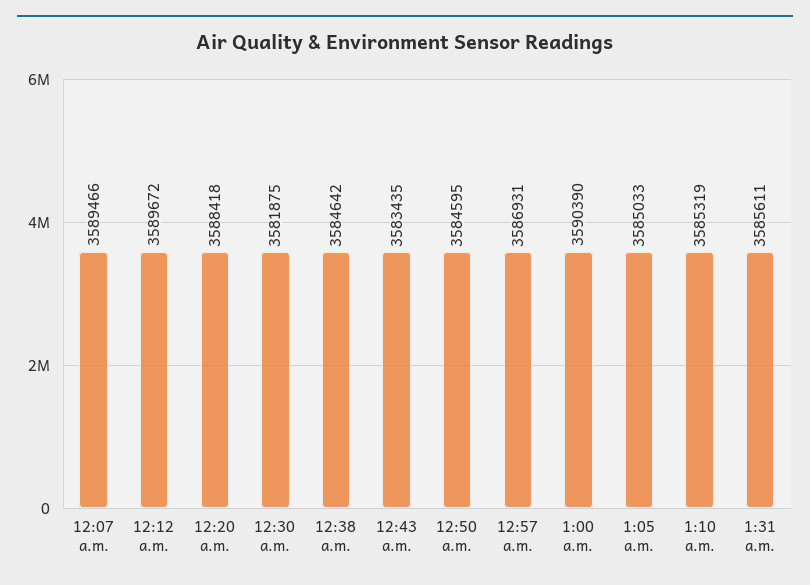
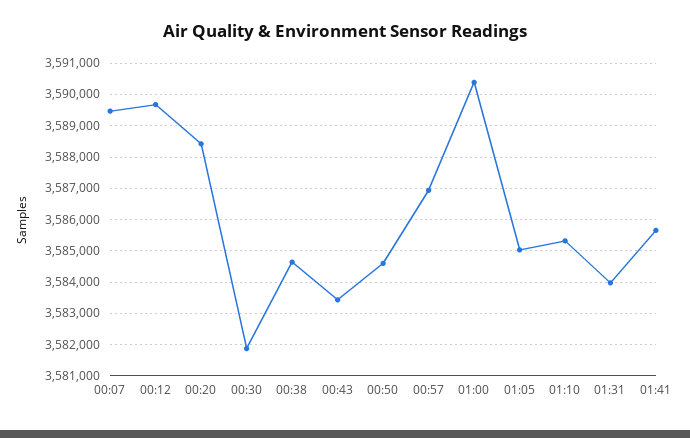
1:31 a.m.: 3585611 -> 3584000
01:41: none -> 3585600

